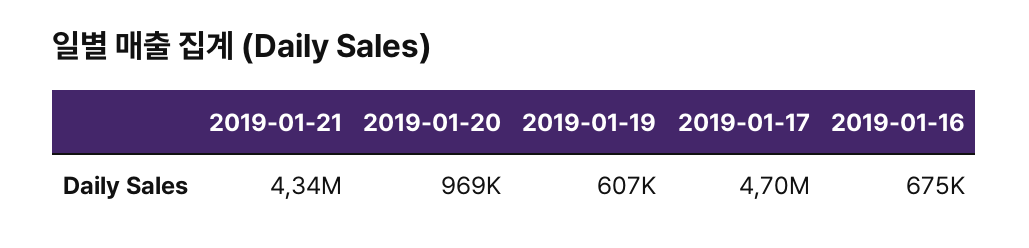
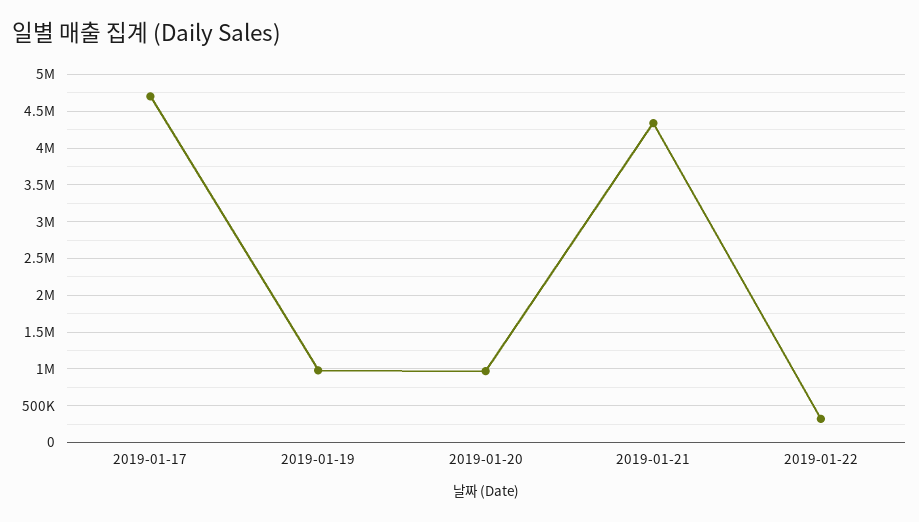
2019-01-19: 607000 -> 1000000
2019-01-16: 675000 -> none
2019-01-22: none -> 300000

